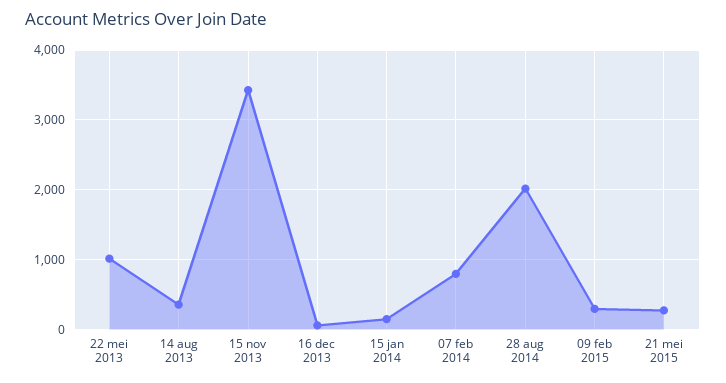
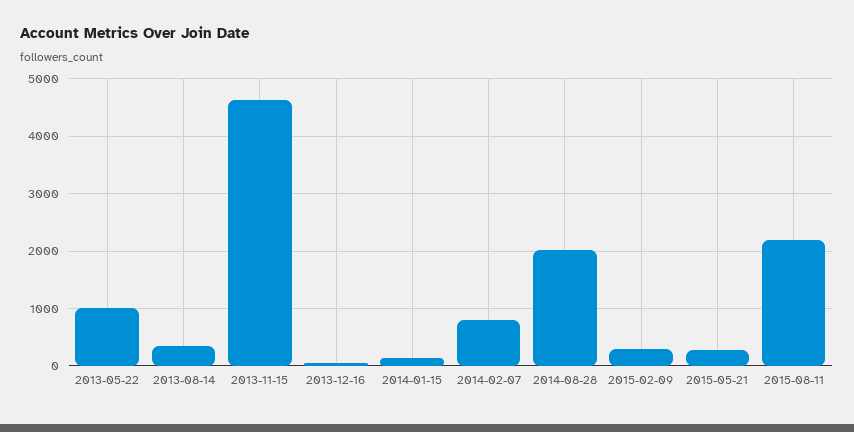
15 nov 2013: 3400 -> 4600
2015-08-11: none -> 2200

